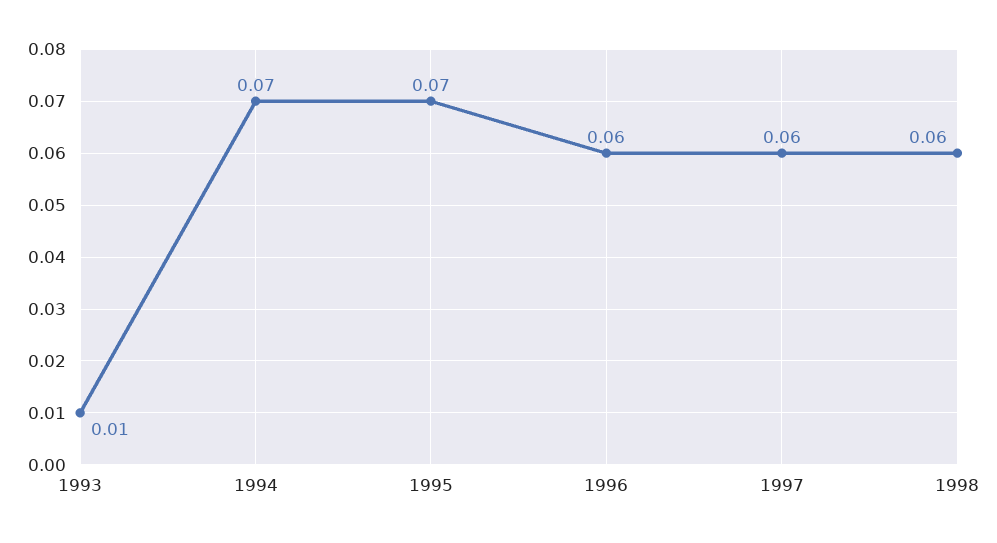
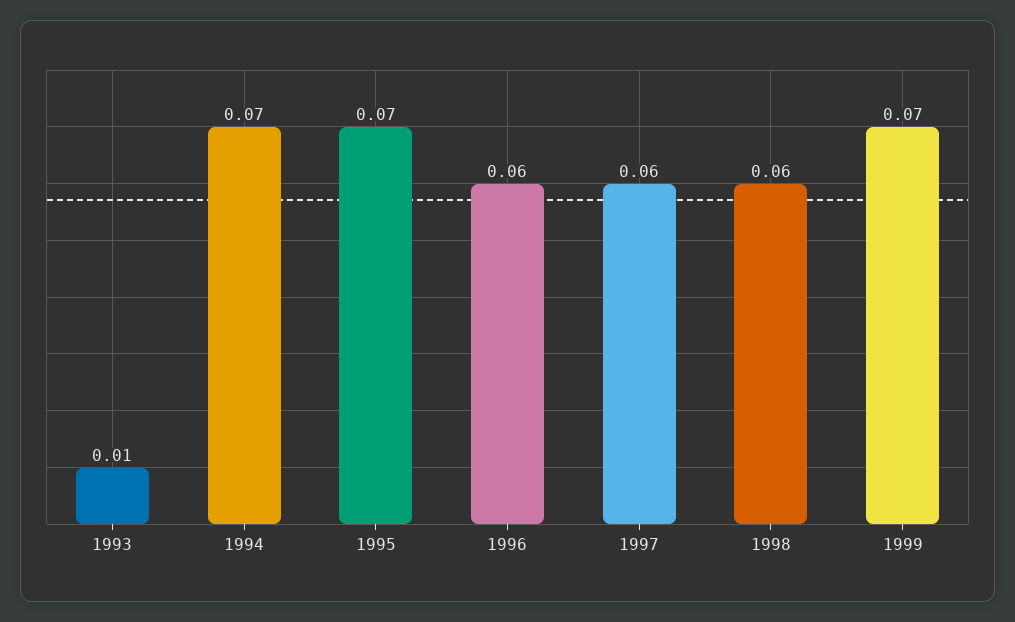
1999: none -> 0.07

